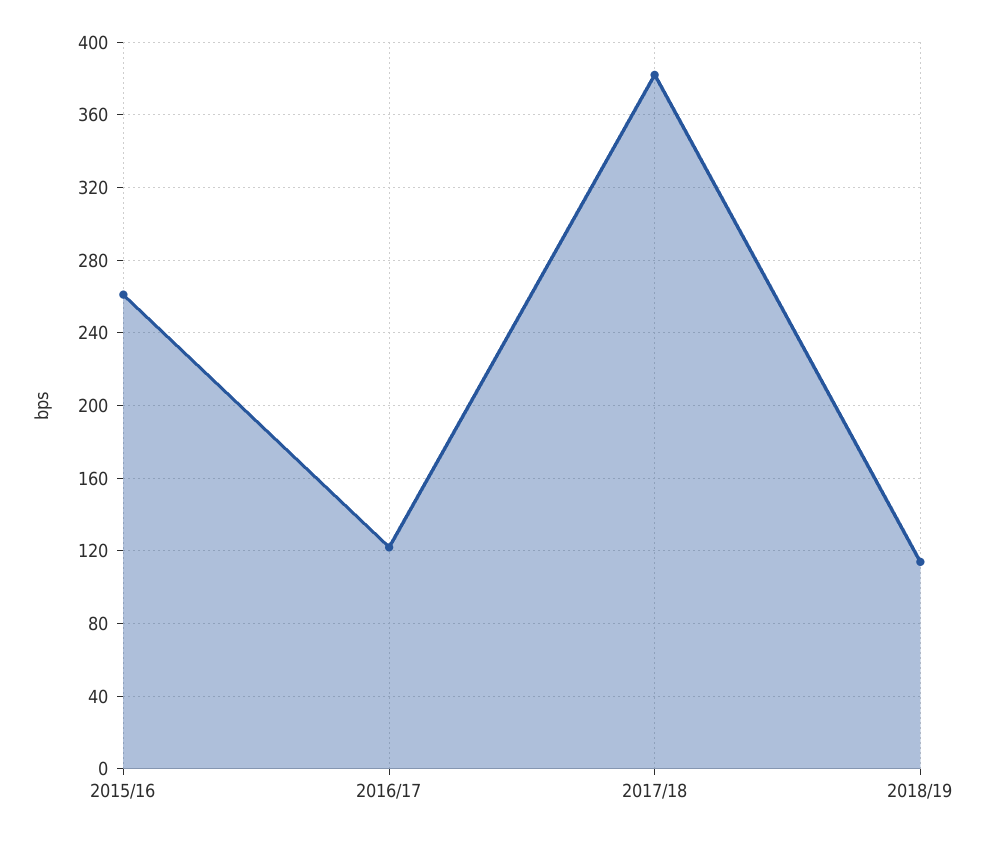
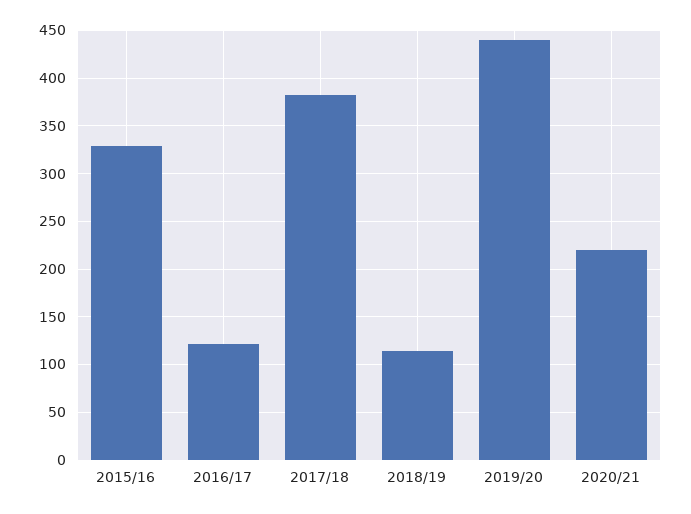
2015/16: 260 -> 330
2019/20: none -> 440
2020/21: none -> 220

